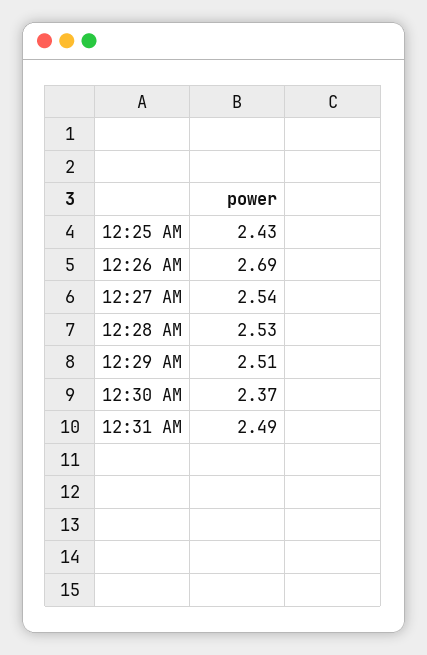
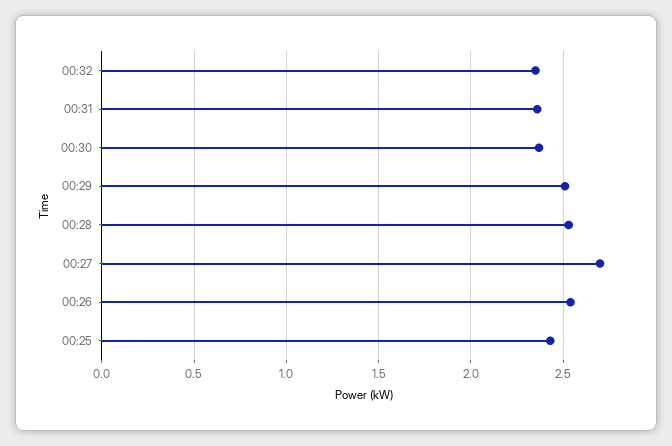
12:26 AM: 2.69 -> 2.55
12:27 AM: 2.54 -> 2.7
12:31 AM: 2.49 -> 2.35
00:32: none -> 2.35

